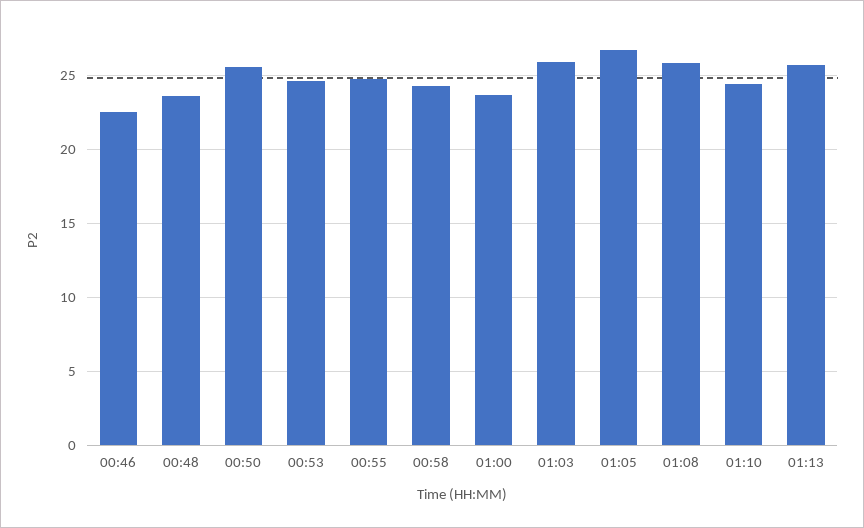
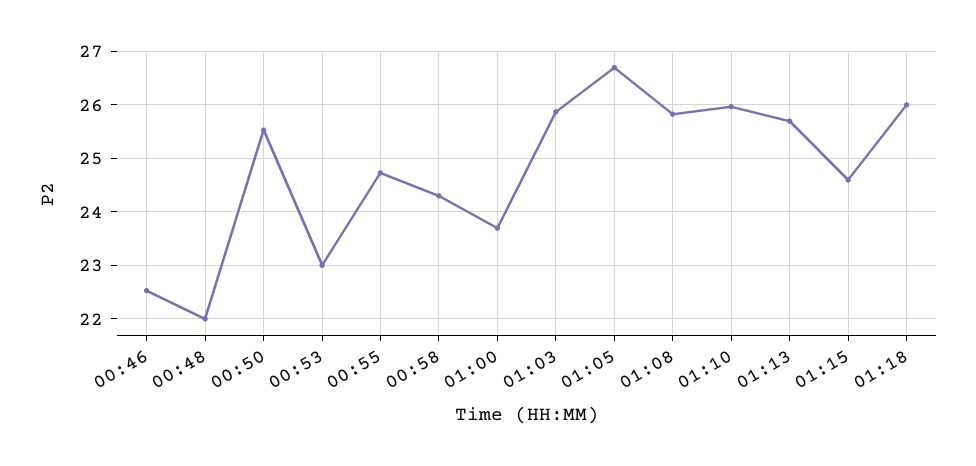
00:48: 23.5 -> 22
00:53: 24.5 -> 23
01:10: 24.5 -> 26
01:15: none -> 24.6
01:18: none -> 26

